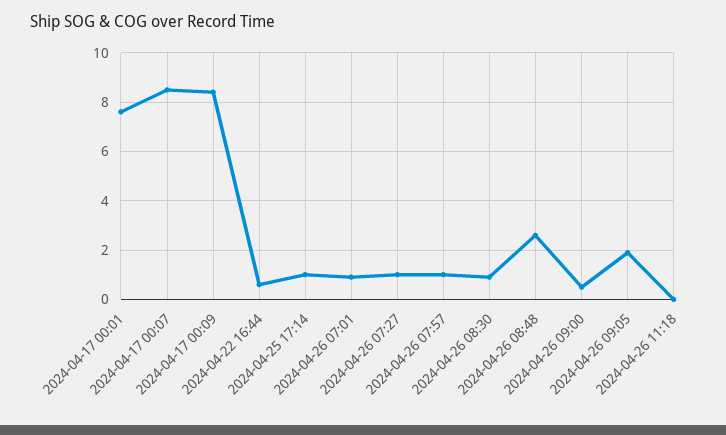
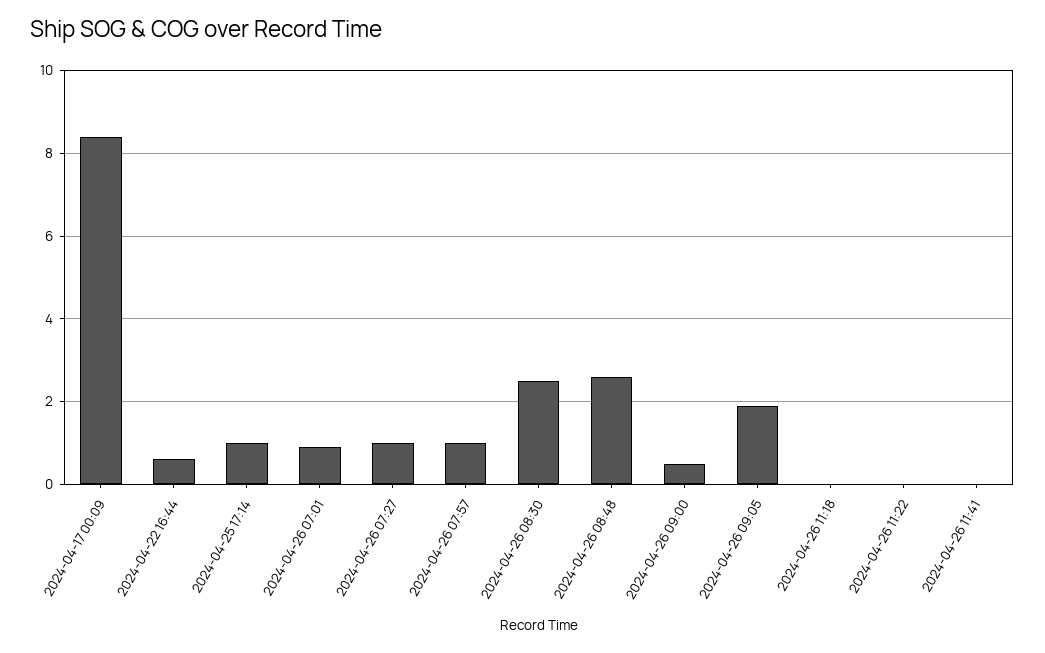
2024-04-17 00:01: 7.5 -> none
2024-04-17 00:07: 8.5 -> none
2024-04-26 08:30: 1 -> 2.5
2024-04-26 11:22: none -> 0
2024-04-26 11:41: none -> 0

